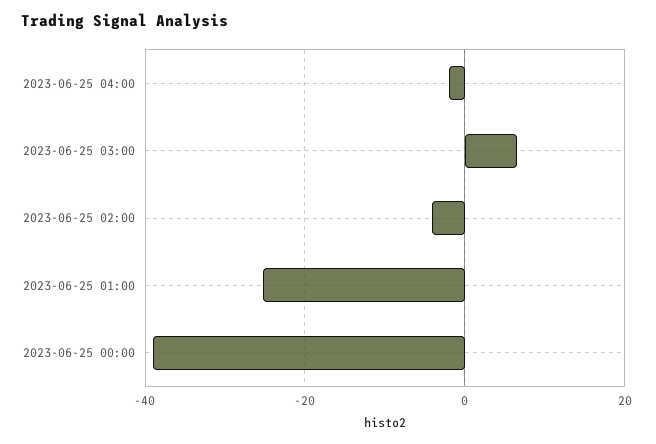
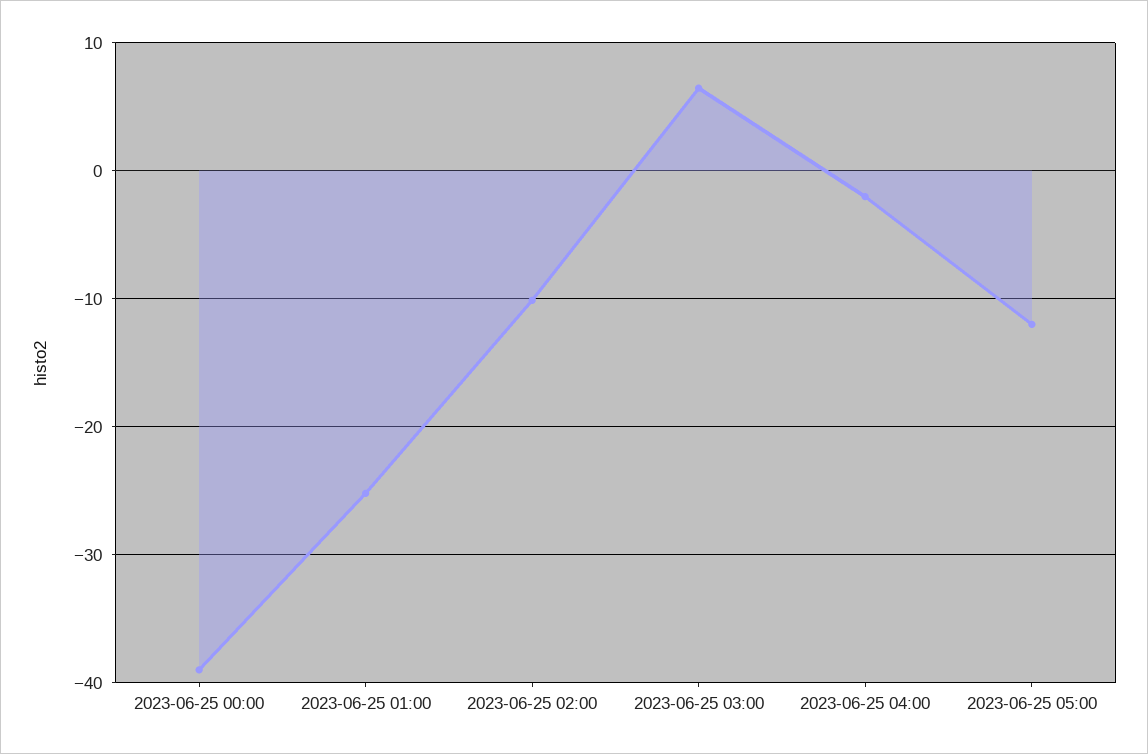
2023-06-25 02:00: -4 -> -10
2023-06-25 05:00: none -> -12

